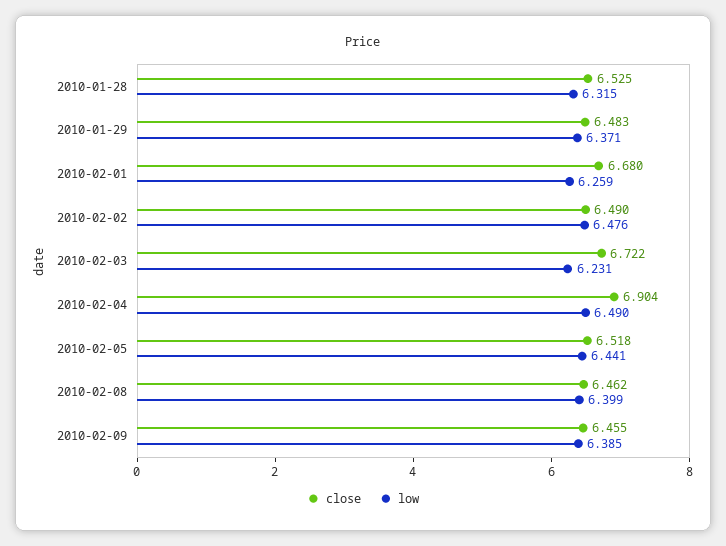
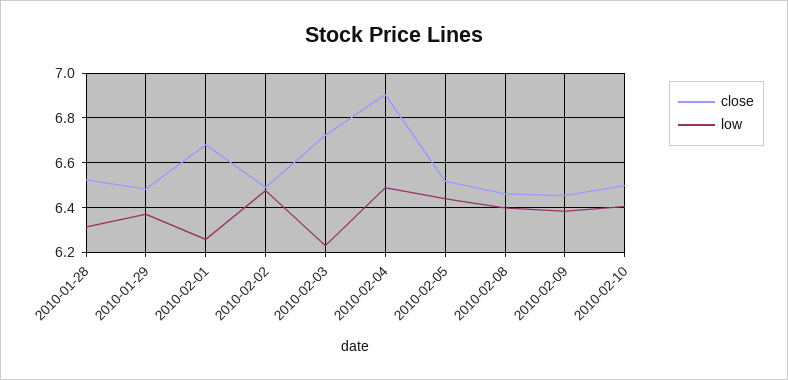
close, 2010-02-10: none -> 6.5
low, 2010-02-10: none -> 6.4

